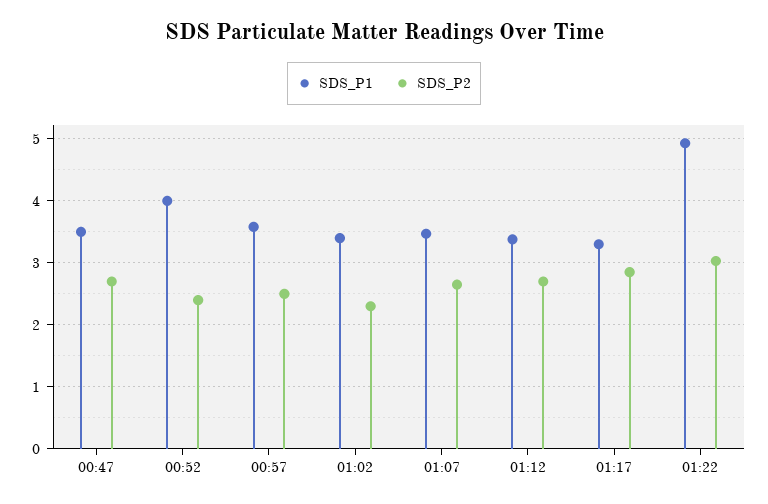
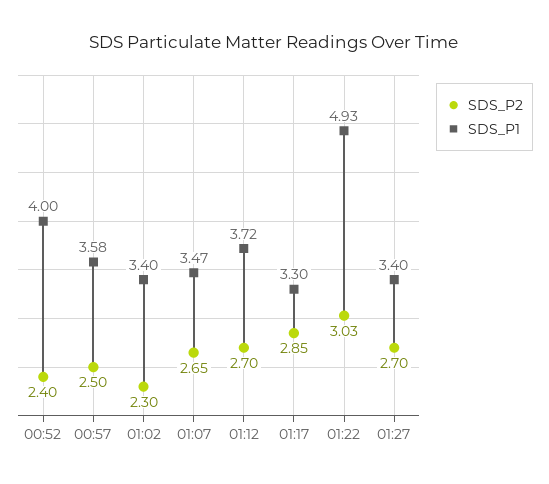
SDS_P1, 00:47: 3.5 -> none
SDS_P2, 00:47: 2.7 -> none
SDS_P1, 01:12: 3.4 -> 3.72
SDS_P2, 01:27: none -> 2.7
SDS_P1, 01:27: none -> 3.4

